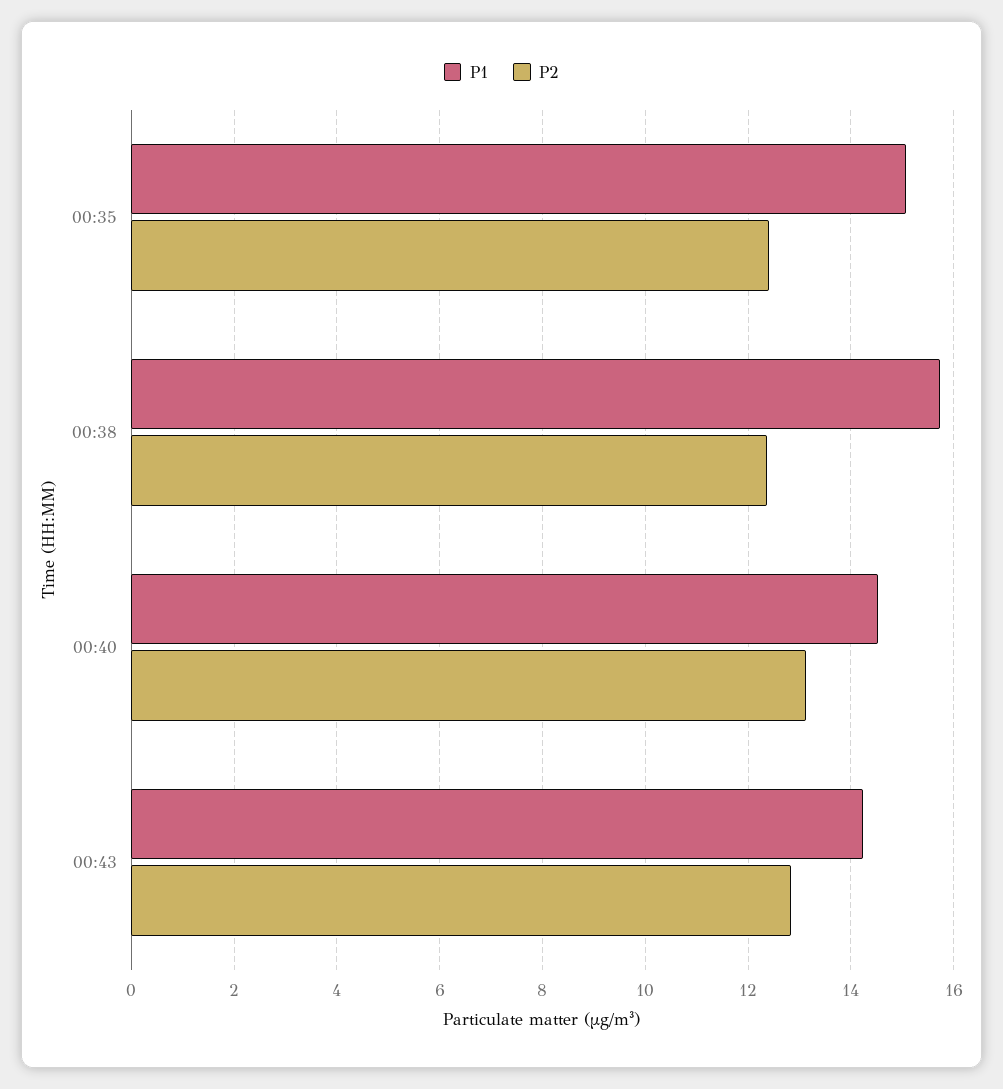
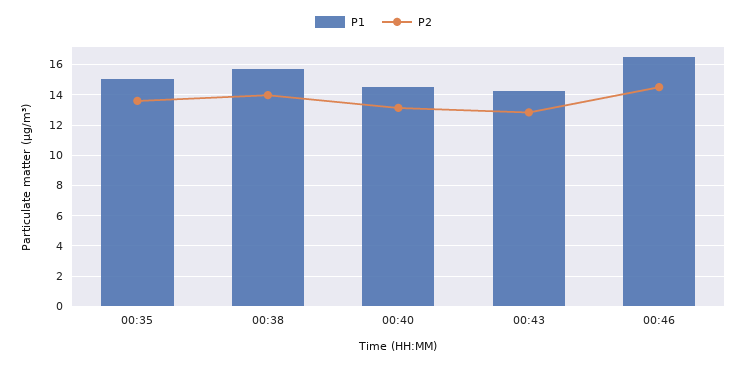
P2, 00:35: 12.4 -> 13.5
P2, 00:38: 12.4 -> 14
P1, 00:46: none -> 16.5
P2, 00:46: none -> 14.5

